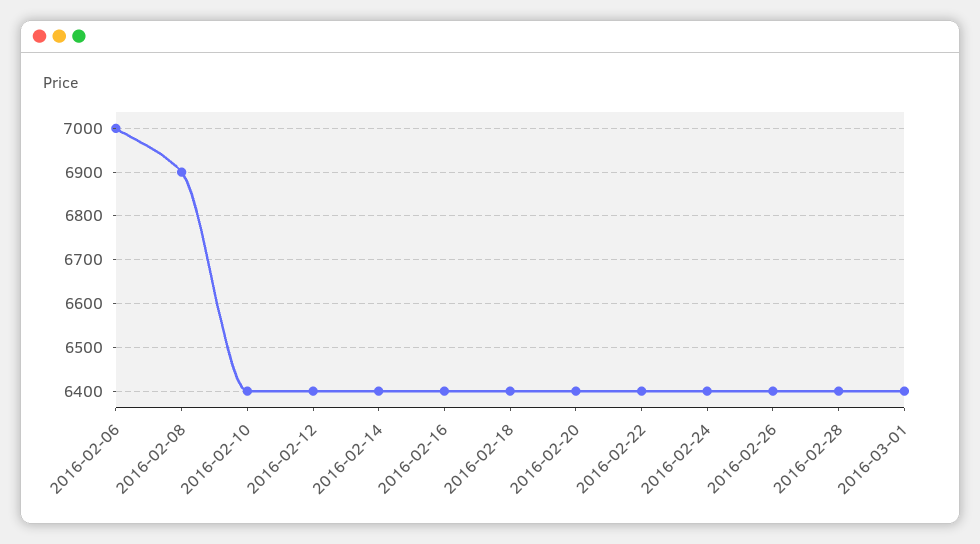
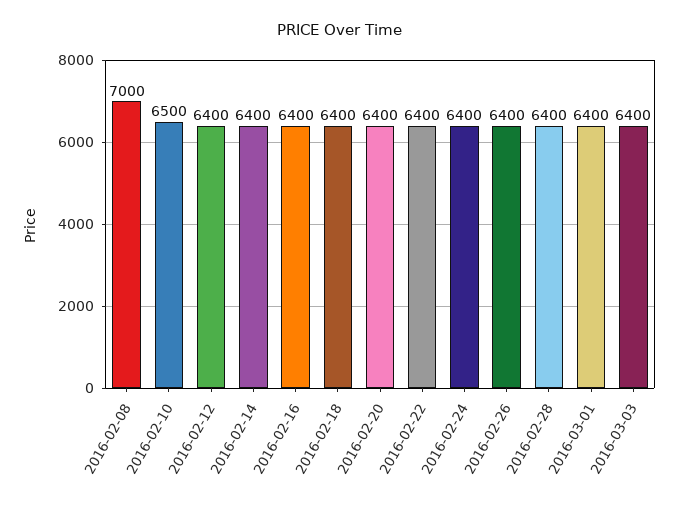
2016-02-06: 7000 -> none
2016-02-08: 6900 -> 7000
2016-02-10: 6400 -> 6500
2016-03-03: none -> 6400

